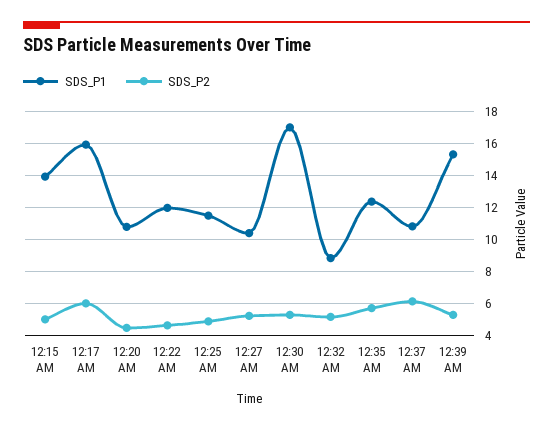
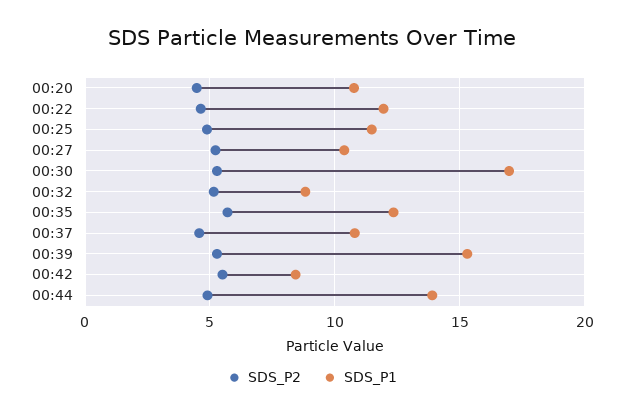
SDS_P1, 12:15 AM: 14 -> none
SDS_P2, 12:15 AM: 5 -> none
SDS_P1, 12:17 AM: 16 -> none
SDS_P2, 12:17 AM: 6 -> none
SDS_P2, 12:37 AM: 6 -> 4.5
SDS_P2, 00:42: none -> 5.5
SDS_P1, 00:42: none -> 8.5
SDS_P2, 00:44: none -> 5
SDS_P1, 00:44: none -> 14

